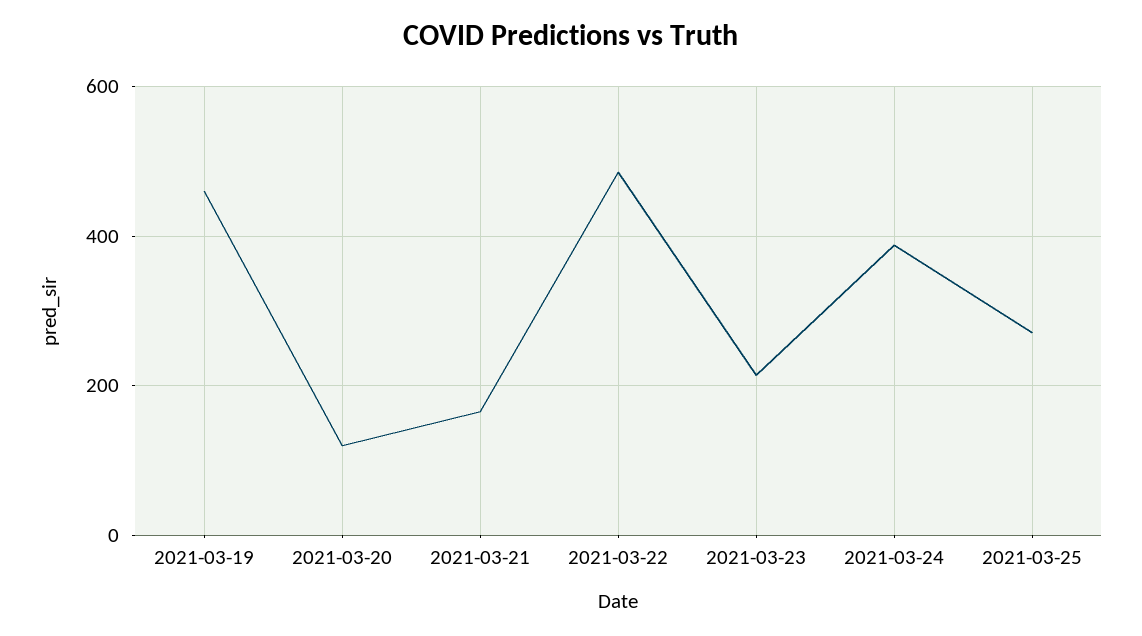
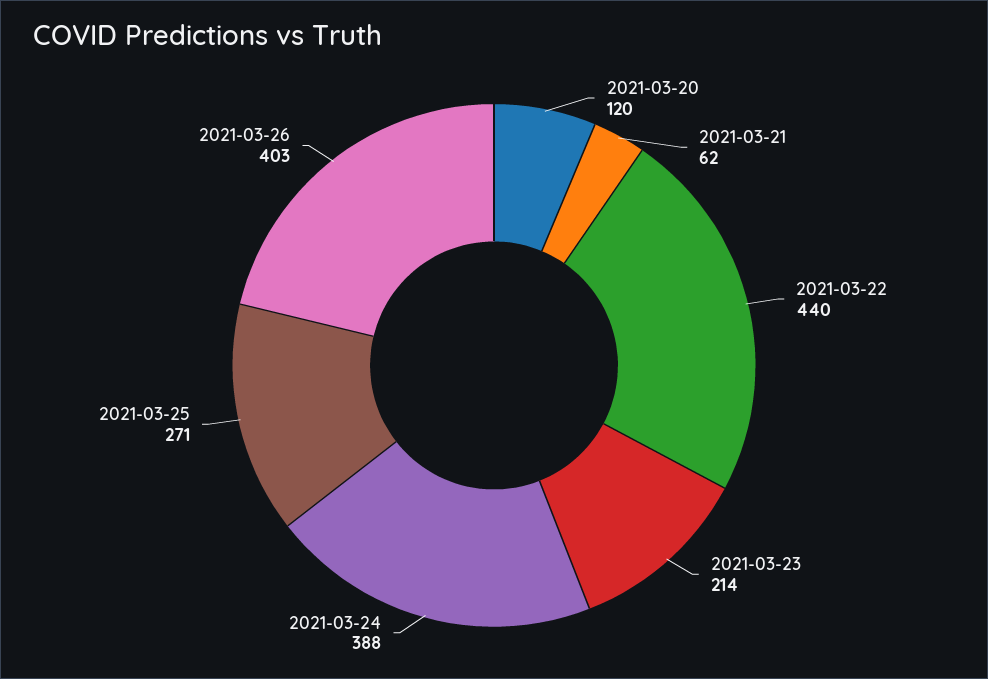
2021-03-19: 460 -> none
2021-03-21: 160 -> 62
2021-03-22: 480 -> 440
2021-03-26: none -> 403

